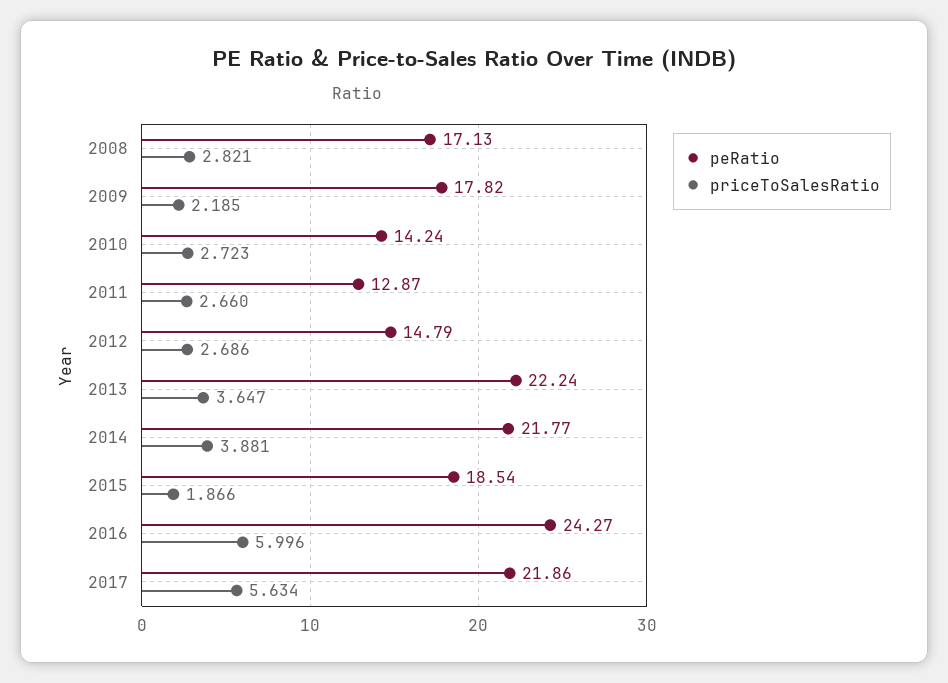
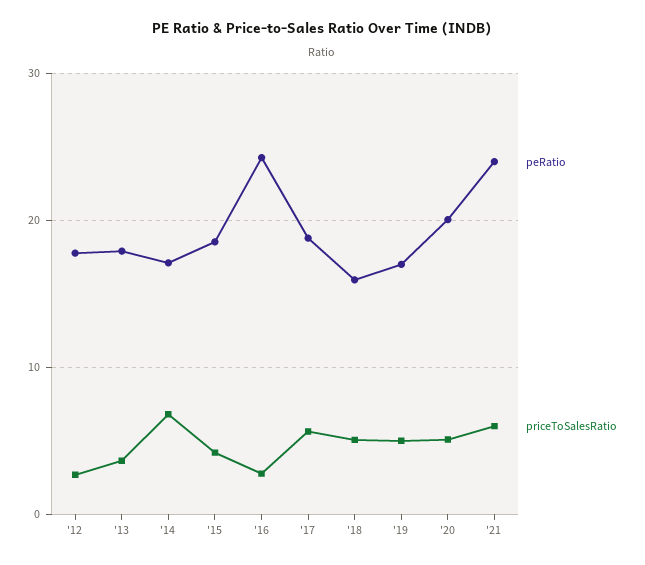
peRatio, 2008: 17.13 -> none
priceToSalesRatio, 2008: 2.821 -> none
peRatio, 2009: 17.82 -> none
priceToSalesRatio, 2009: 2.185 -> none
peRatio, 2010: 14.24 -> none
priceToSalesRatio, 2010: 2.723 -> none
peRatio, 2011: 12.87 -> none
priceToSalesRatio, 2011: 2.66 -> none
peRatio, 2012: 14.79 -> 18
peRatio, 2013: 22.24 -> 18
peRatio, 2014: 21.77 -> 17
priceToSalesRatio, 2014: 3.881 -> 7
priceToSalesRatio, 2015: 1.866 -> 4
priceToSalesRatio, 2016: 5.996 -> 3
peRatio, 2017: 21.86 -> 19
peRatio, '18: none -> 16
priceToSalesRatio, '18: none -> 5
peRatio, '19: none -> 17
priceToSalesRatio, '19: none -> 5
peRatio, '20: none -> 20
priceToSalesRatio, '20: none -> 5
peRatio, '21: none -> 24
priceToSalesRatio, '21: none -> 6

